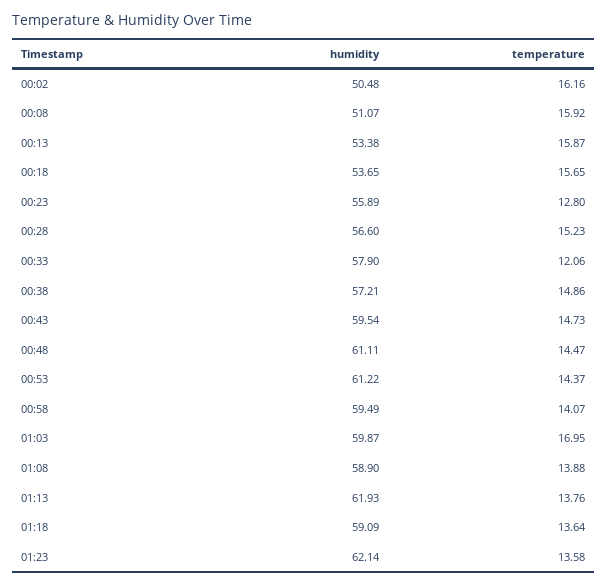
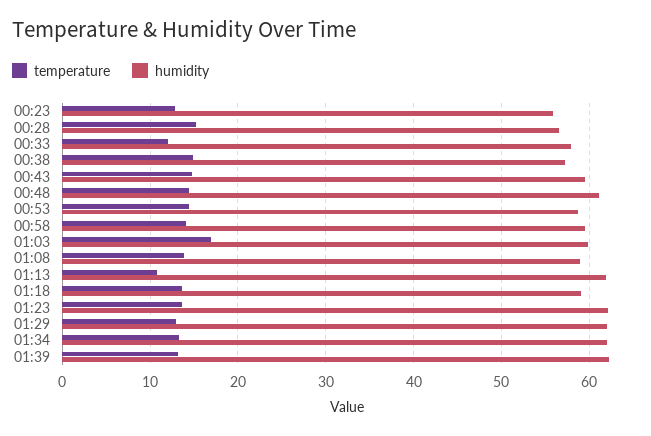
humidity, 00:02: 50.48 -> none
temperature, 00:02: 16.16 -> none
humidity, 00:08: 51.07 -> none
temperature, 00:08: 15.92 -> none
humidity, 00:13: 53.38 -> none
temperature, 00:13: 15.87 -> none
humidity, 00:18: 53.65 -> none
temperature, 00:18: 15.65 -> none
humidity, 00:53: 61.22 -> 59
temperature, 01:13: 13.76 -> 11
temperature, 01:29: none -> 13
humidity, 01:29: none -> 62
temperature, 01:34: none -> 13
humidity, 01:34: none -> 62
temperature, 01:39: none -> 13
humidity, 01:39: none -> 62

